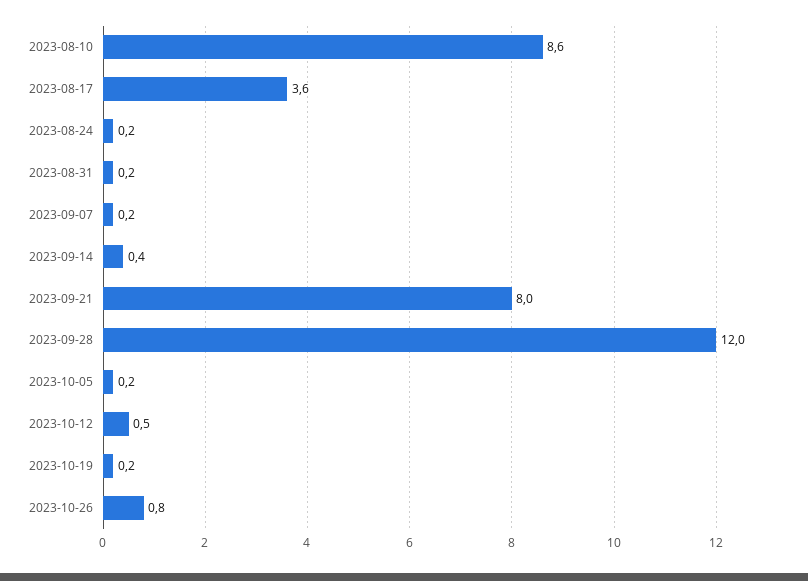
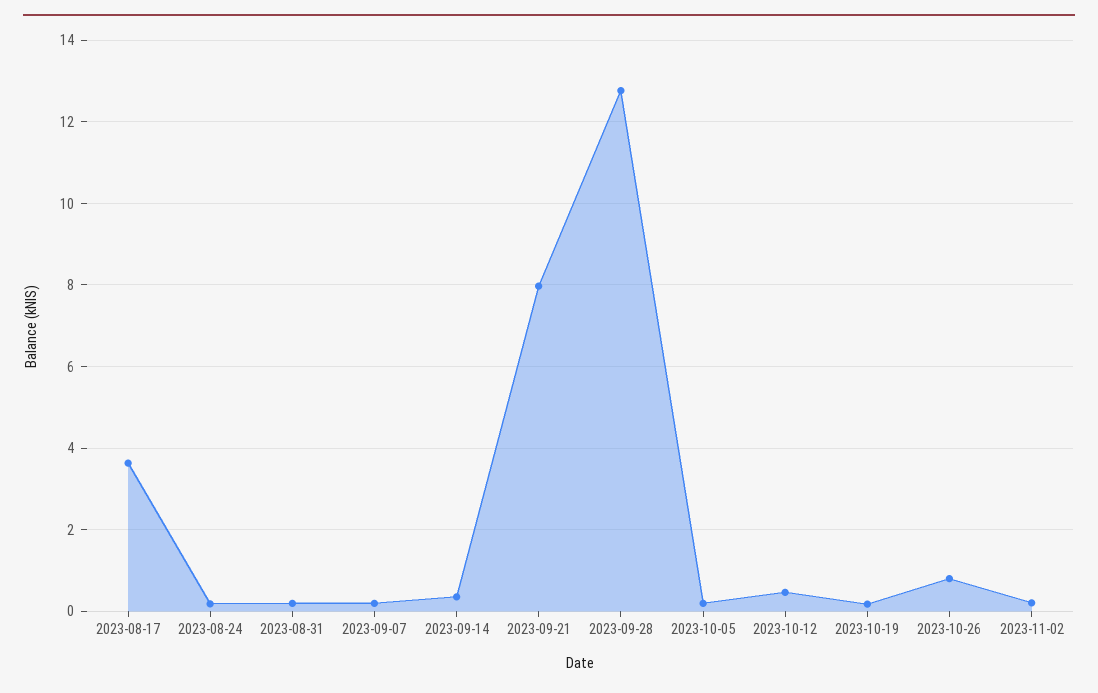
2023-08-10: 8.6 -> none
2023-09-28: 12 -> 12.8
2023-11-02: none -> 0.2

